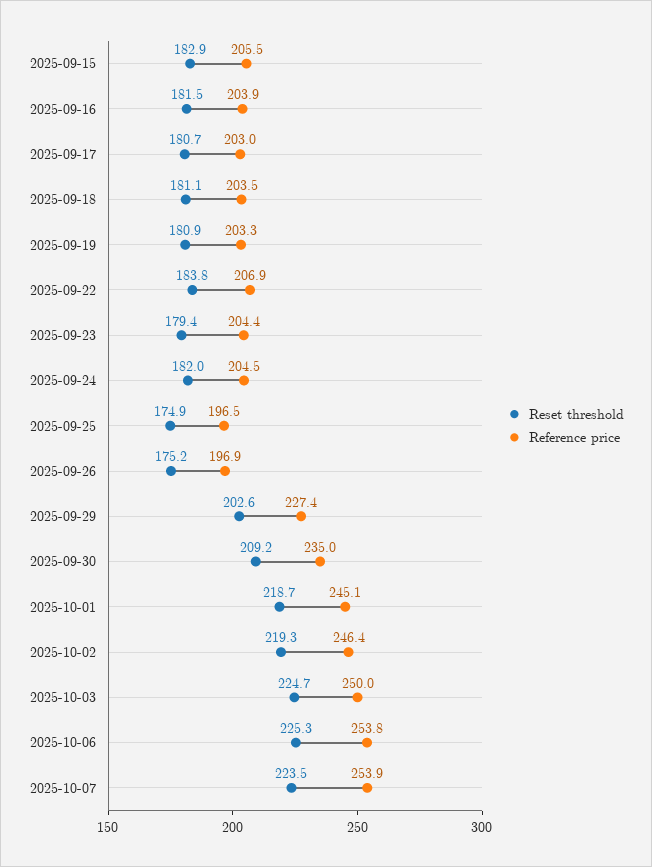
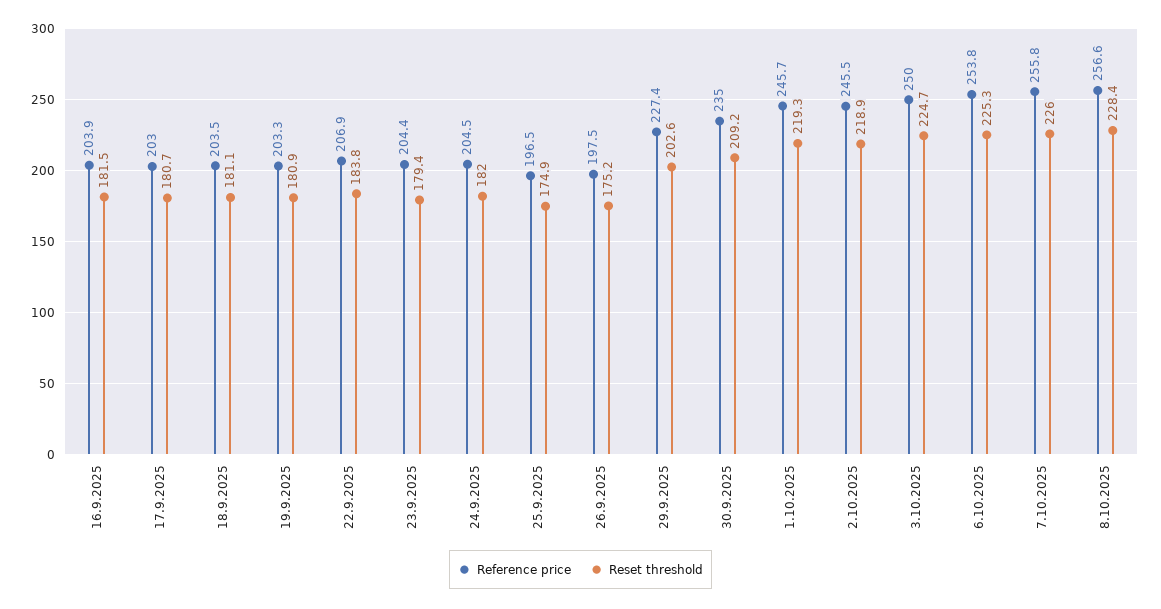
Reset threshold, 2025-09-15: 182.9 -> none
Reference price, 2025-09-15: 205.5 -> none
Reference price, 2025-09-26: 196.9 -> 197.5
Reset threshold, 2025-10-01: 218.7 -> 219.3
Reference price, 2025-10-01: 245.1 -> 245.7
Reset threshold, 2025-10-02: 219.3 -> 218.9
Reference price, 2025-10-02: 246.4 -> 245.5
Reset threshold, 2025-10-07: 223.5 -> 226
Reference price, 2025-10-07: 253.9 -> 255.8
Reference price, 8.10.2025: none -> 256.6
Reset threshold, 8.10.2025: none -> 228.4

